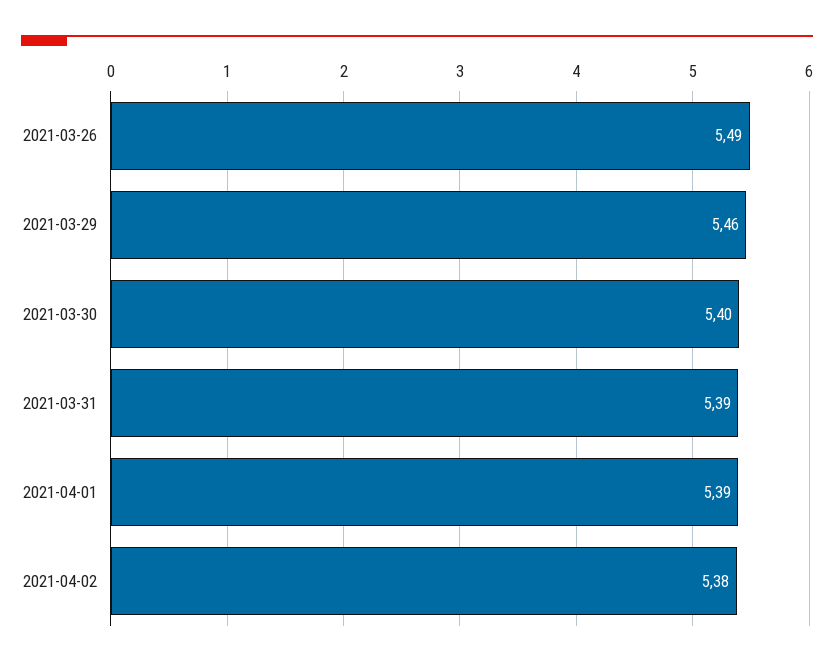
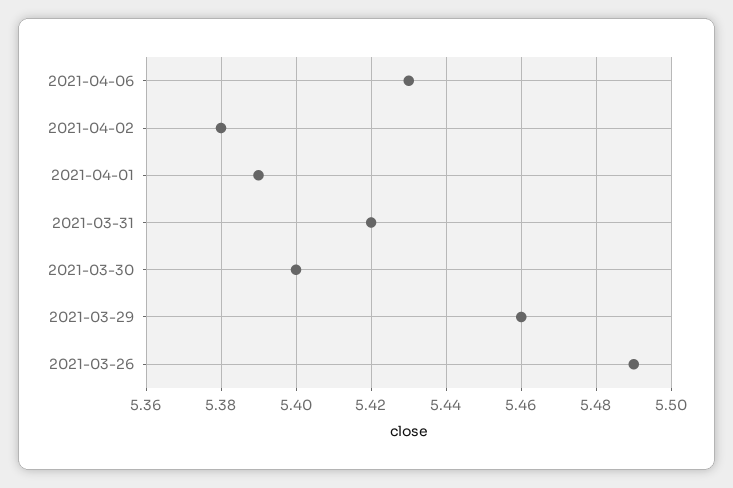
2021-03-31: 5.39 -> 5.42
2021-04-06: none -> 5.43

